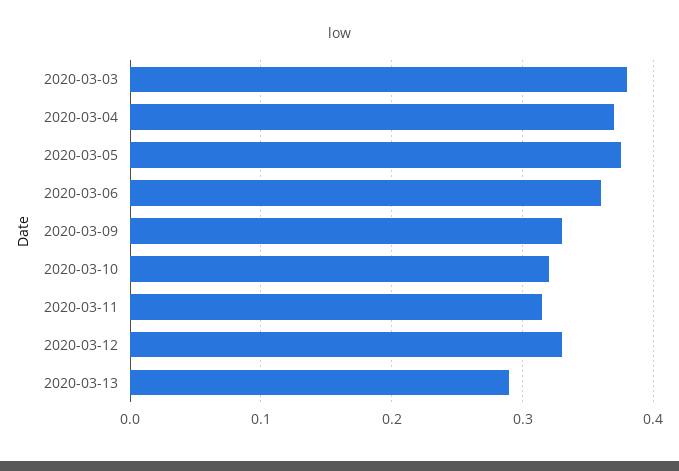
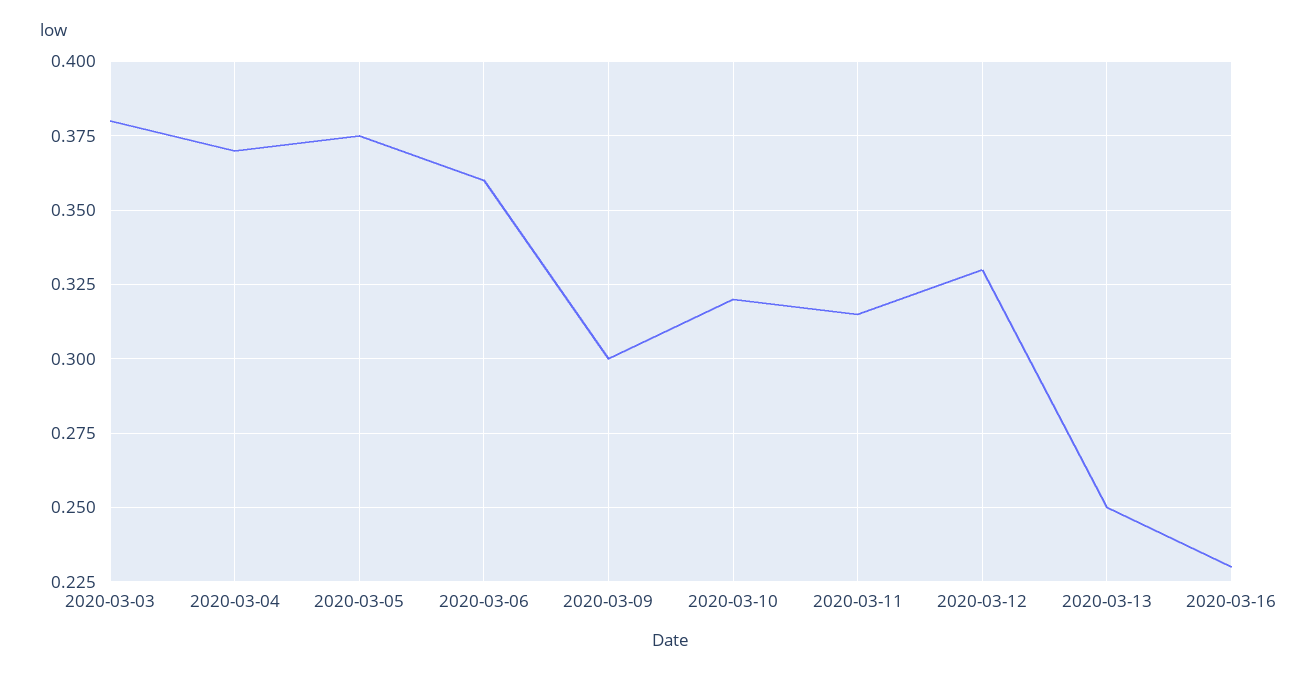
2020-03-09: 0.33 -> 0.3
2020-03-13: 0.29 -> 0.25
2020-03-16: none -> 0.23

